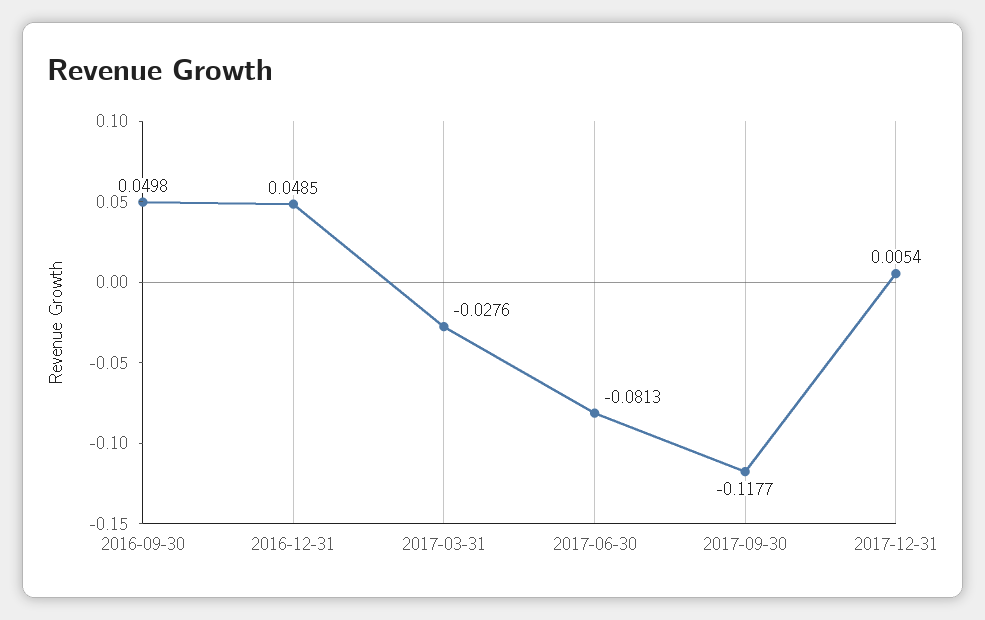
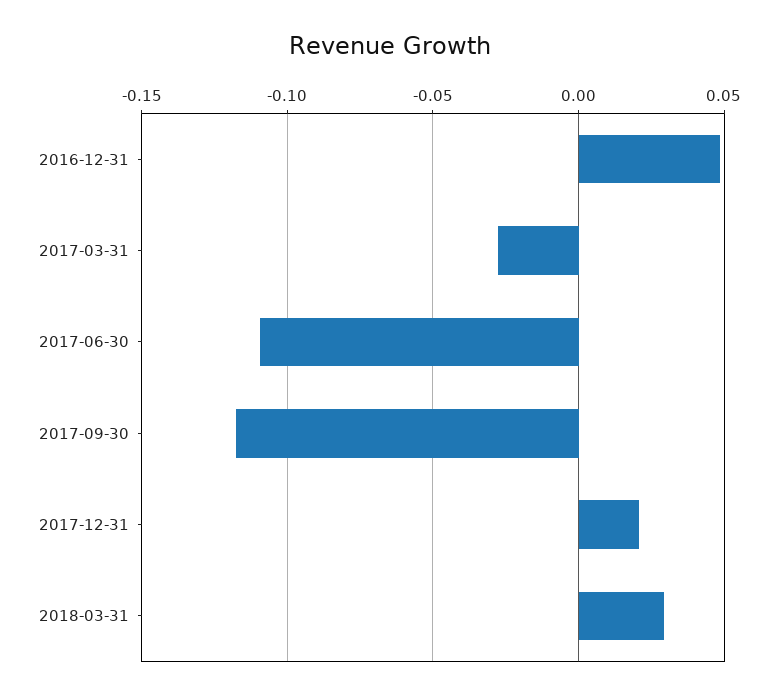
2016-09-30: 0.0498 -> none
2017-06-30: -0.0813 -> -0.11
2017-12-31: 0.0054 -> 0.02
2018-03-31: none -> 0.03

